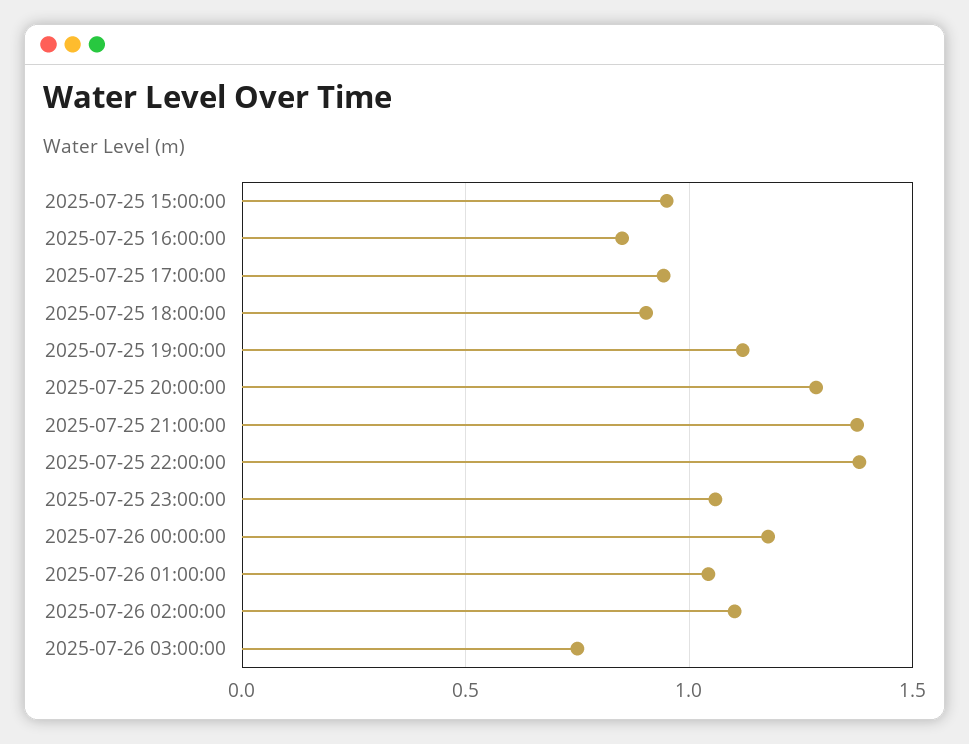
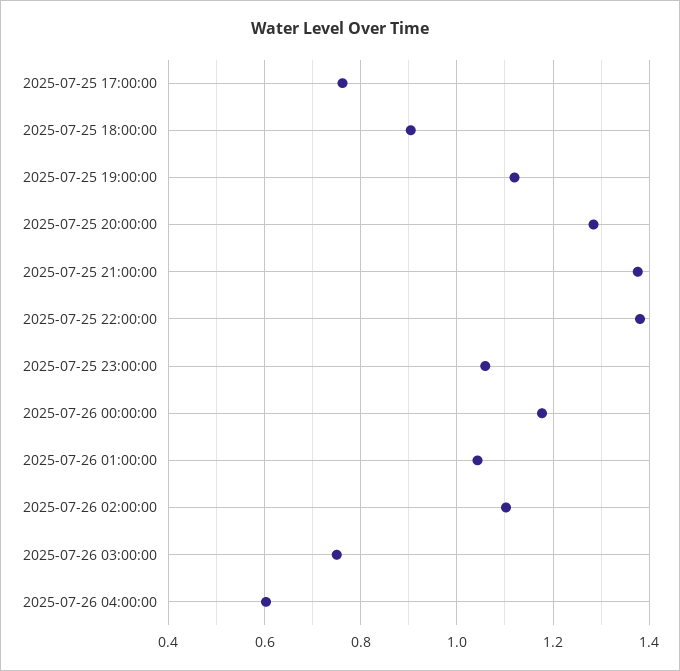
2025-07-25 15:00:00: 0.95 -> none
2025-07-25 16:00:00: 0.85 -> none
2025-07-25 17:00:00: 0.95 -> 0.76
2025-07-26 04:00:00: none -> 0.6

